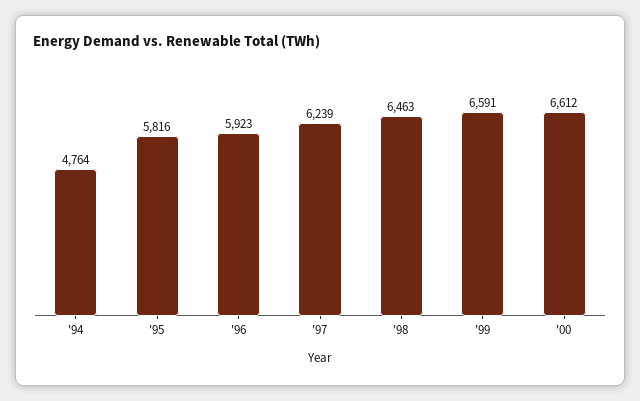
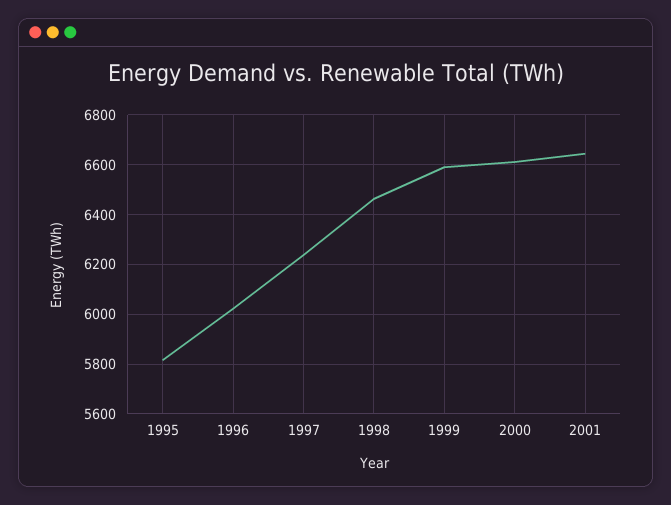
'94: 4764 -> none
'96: 5923 -> 6025
2001: none -> 6650

